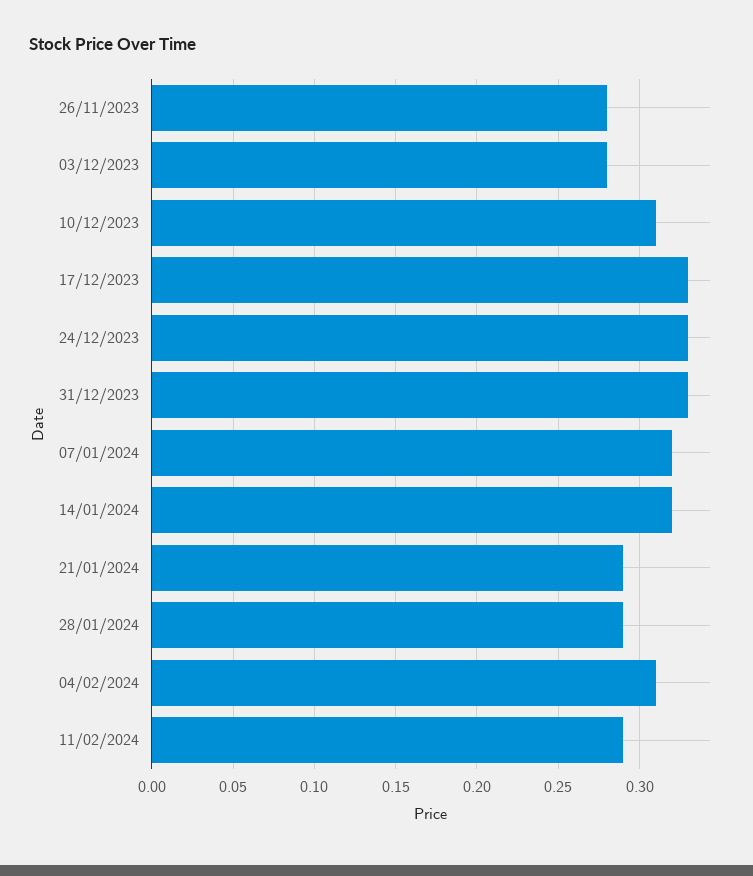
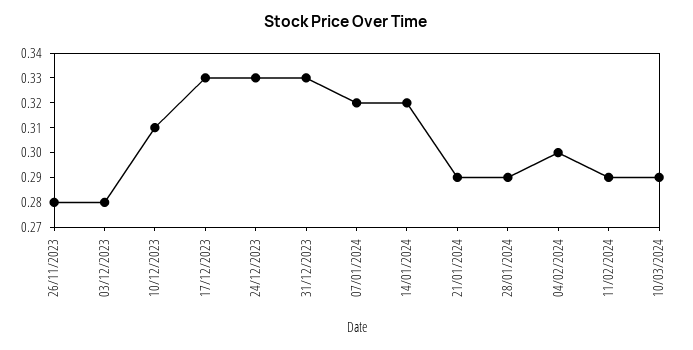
04/02/2024: 0.31 -> 0.3
10/03/2024: none -> 0.29

